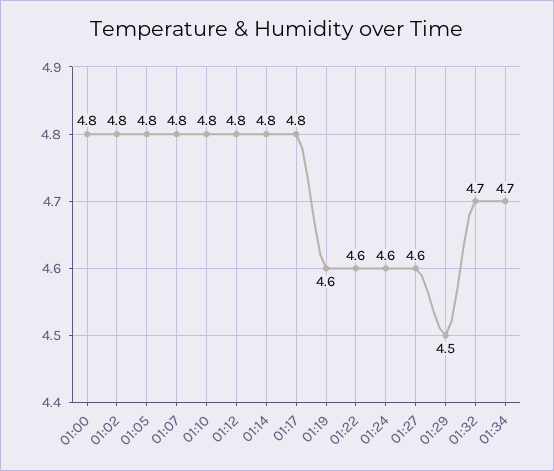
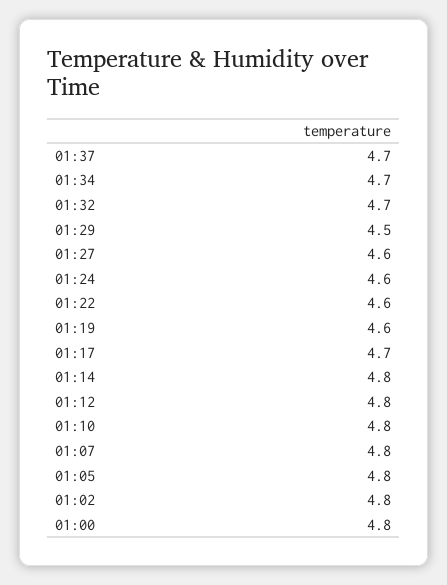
01:17: 4.8 -> 4.7
01:37: none -> 4.7

